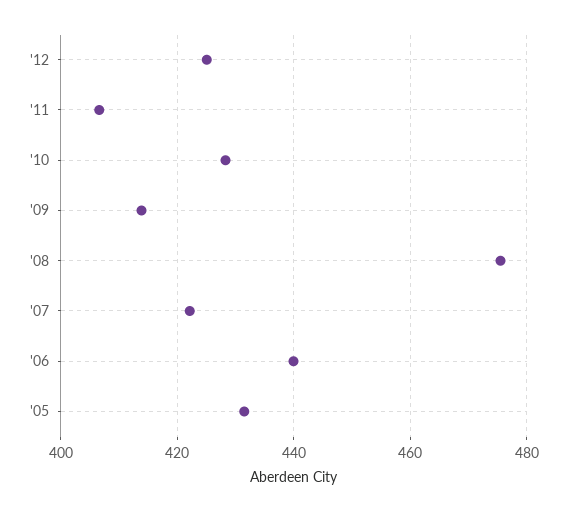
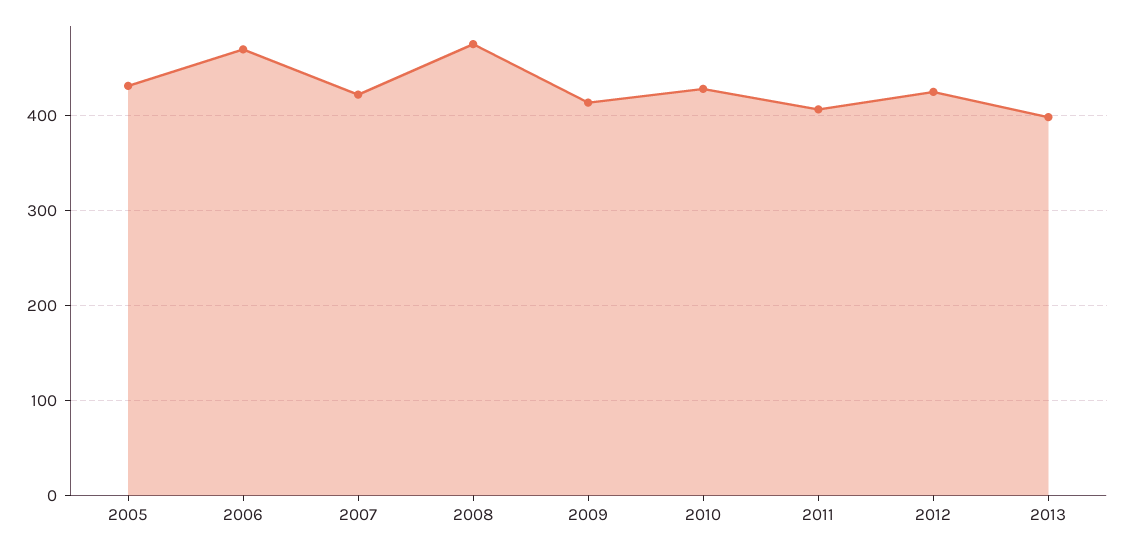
'06: 440 -> 470
2013: none -> 400

